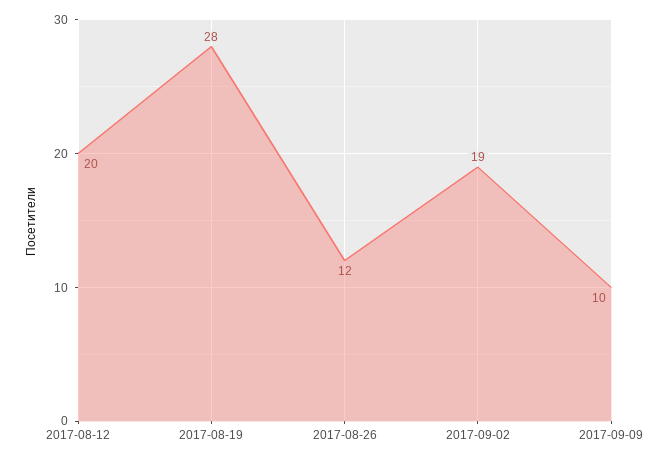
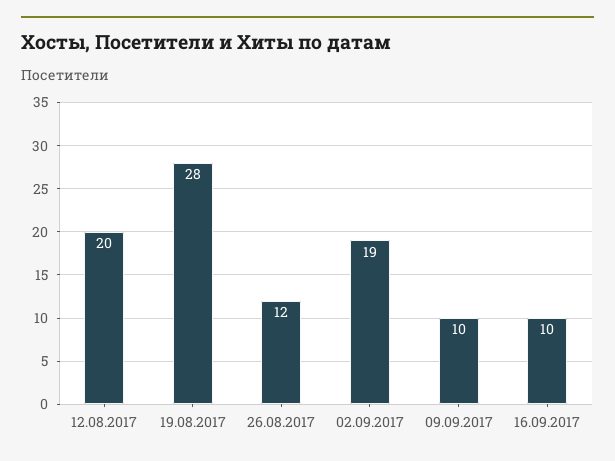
16.09.2017: none -> 10

